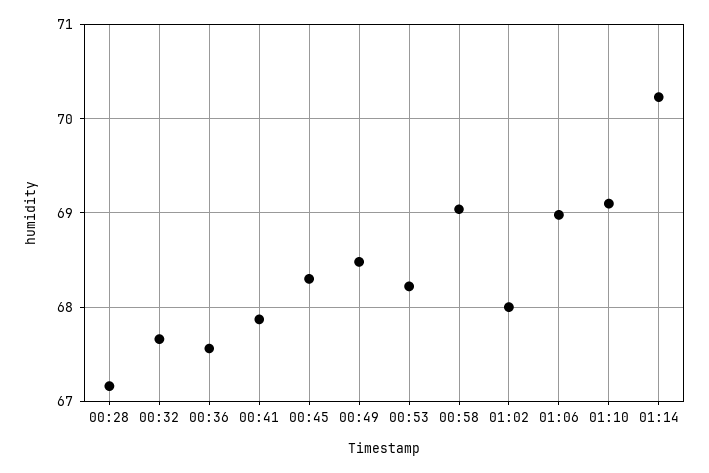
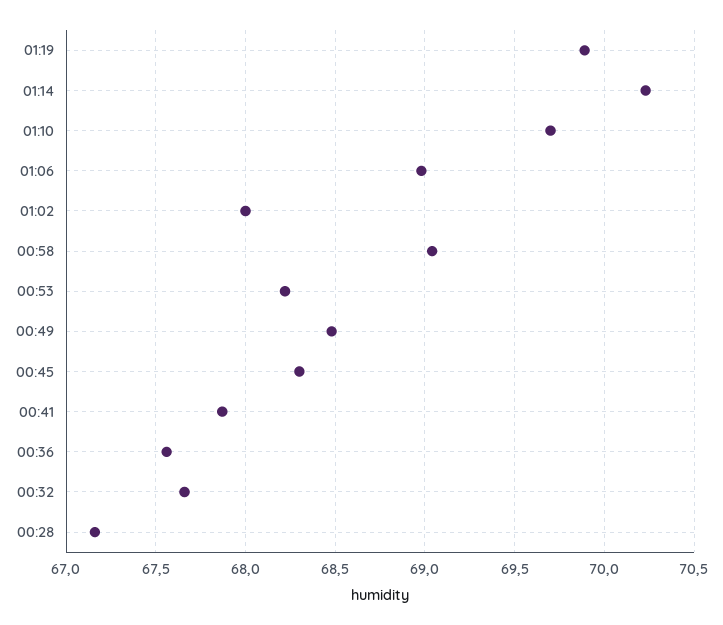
01:10: 69.1 -> 69.7
01:19: none -> 69.9

